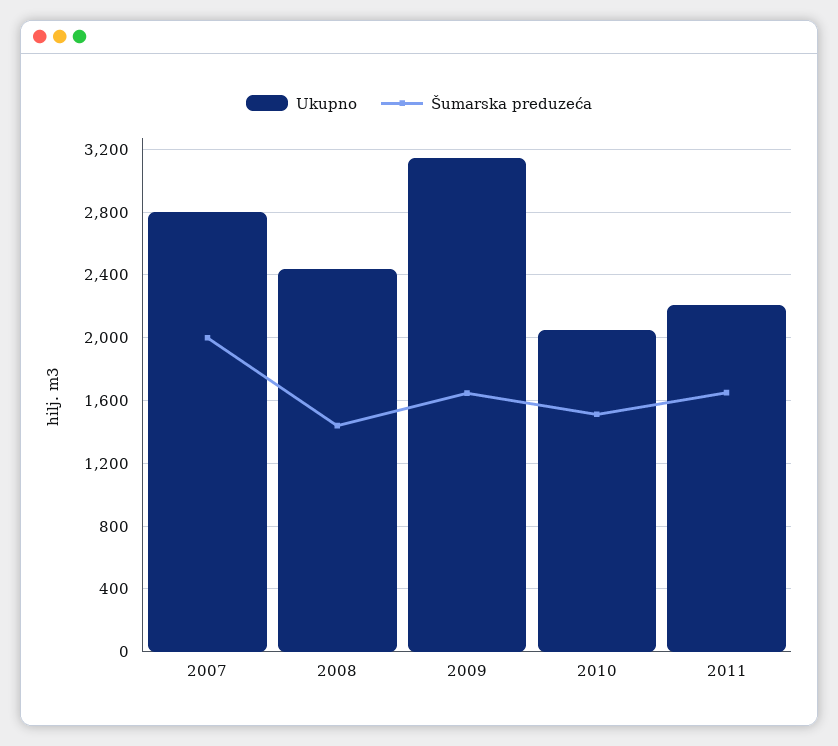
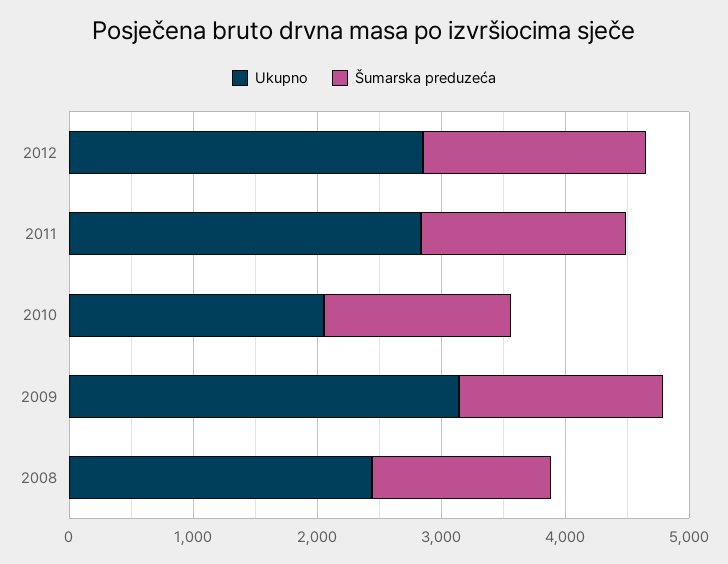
Ukupno, 2007: 2800 -> none
Šumarska preduzeća, 2007: 2000 -> none
Ukupno, 2011: 2200 -> 2800
Ukupno, 2012: none -> 2800
Šumarska preduzeća, 2012: none -> 1800

